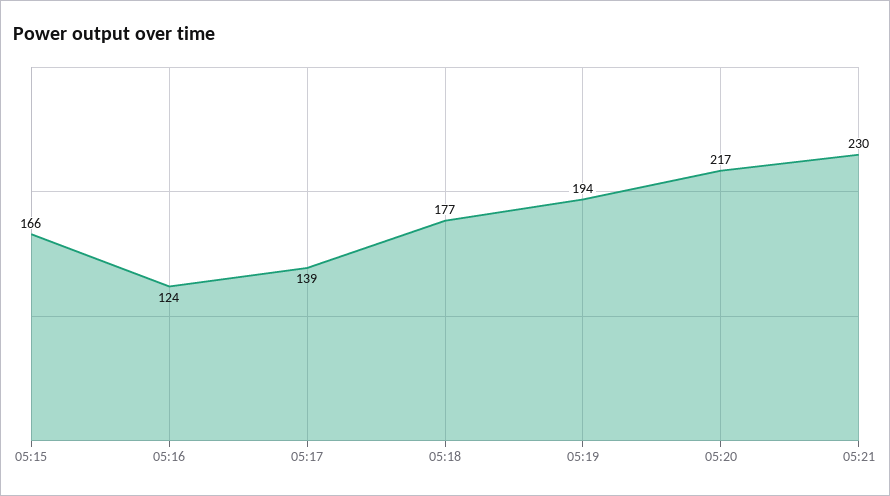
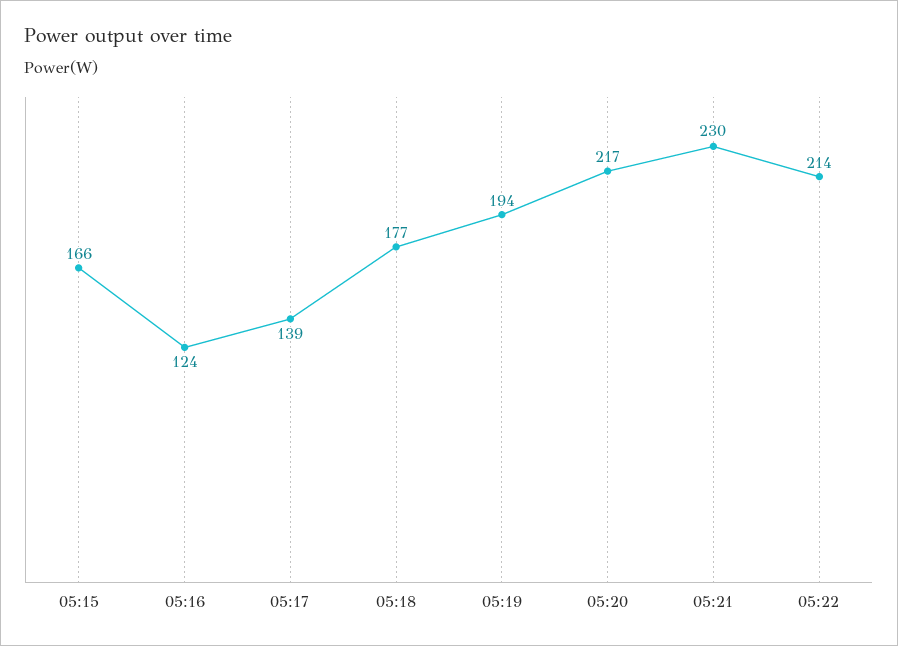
05:22: none -> 214

